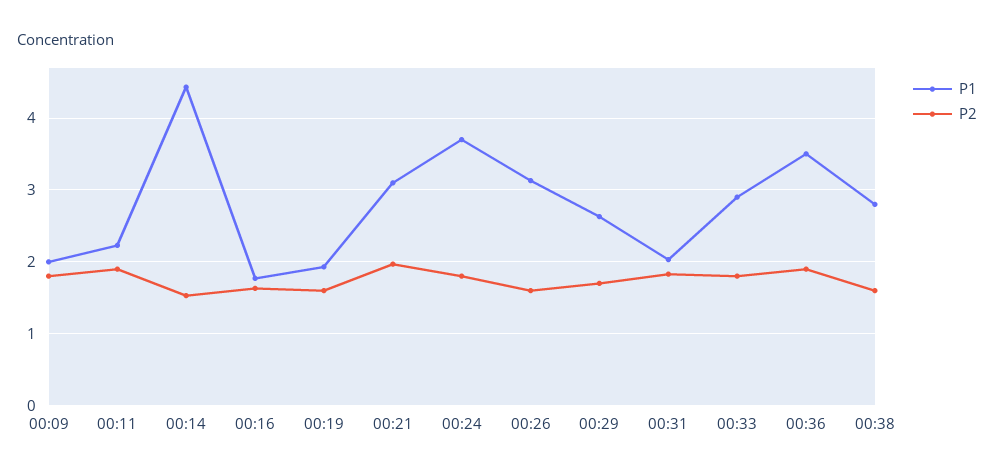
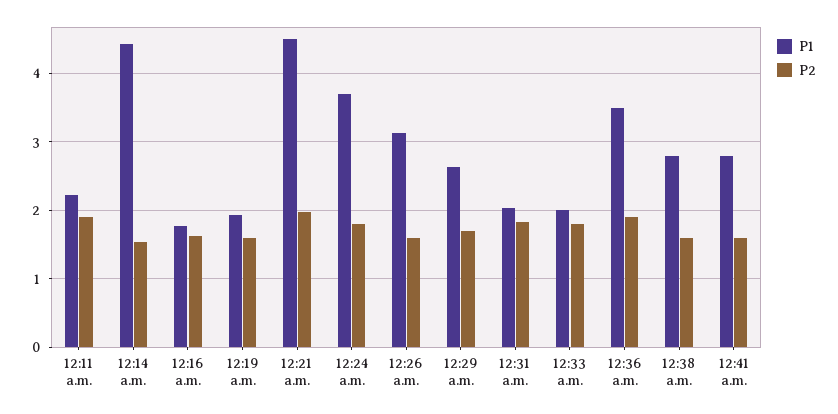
P1, 00:09: 2 -> none
P2, 00:09: 1.8 -> none
P1, 00:21: 3.1 -> 4.5
P1, 00:33: 2.9 -> 2
P1, 12:41 a.m.: none -> 2.8
P2, 12:41 a.m.: none -> 1.6

